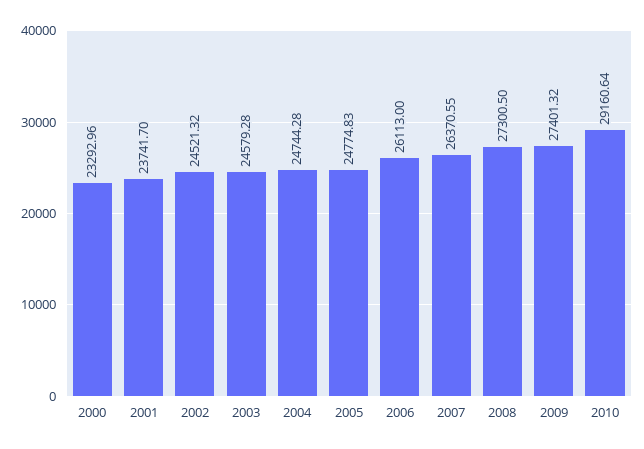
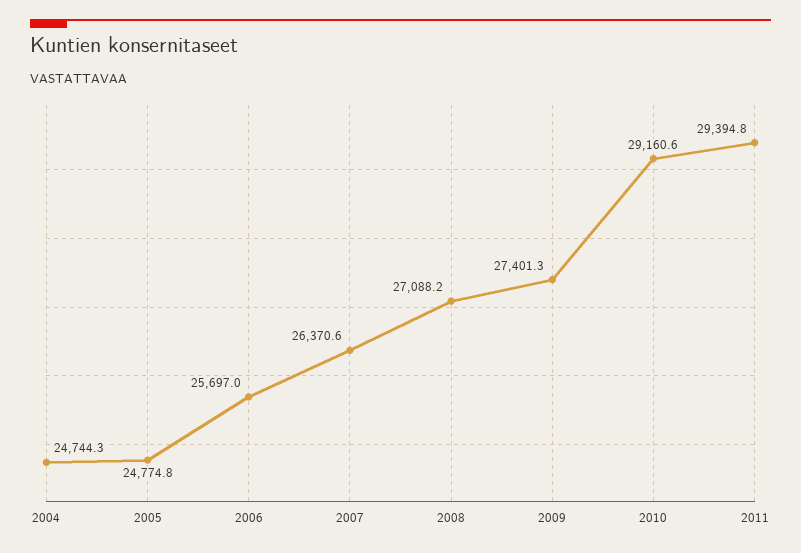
2000: 23292.96 -> none
2001: 23741.7 -> none
2002: 24521.32 -> none
2003: 24579.28 -> none
2006: 26113 -> 25697
2008: 27300.5 -> 27088.2
2011: none -> 29394.8

